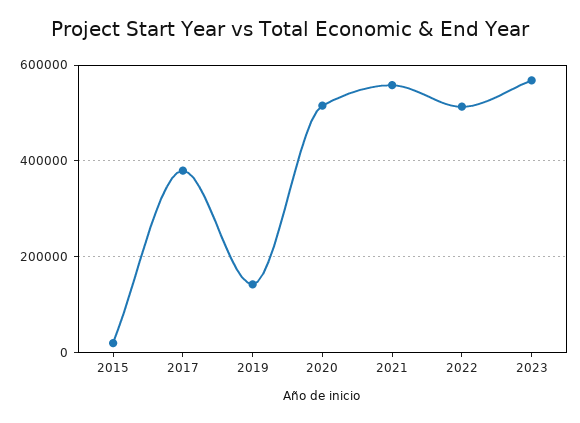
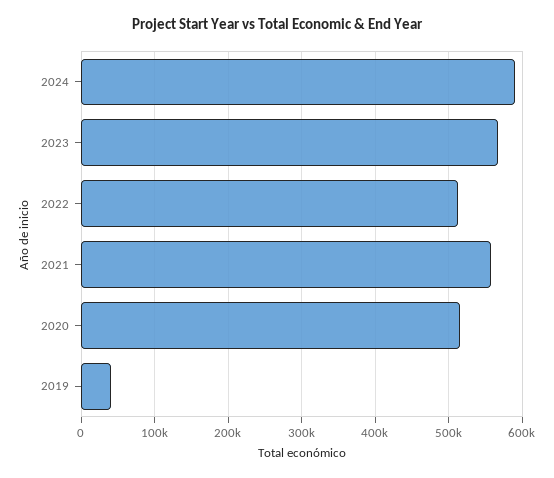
2015: 20000 -> none
2017: 380000 -> none
2019: 140000 -> 40000
2024: none -> 590000

